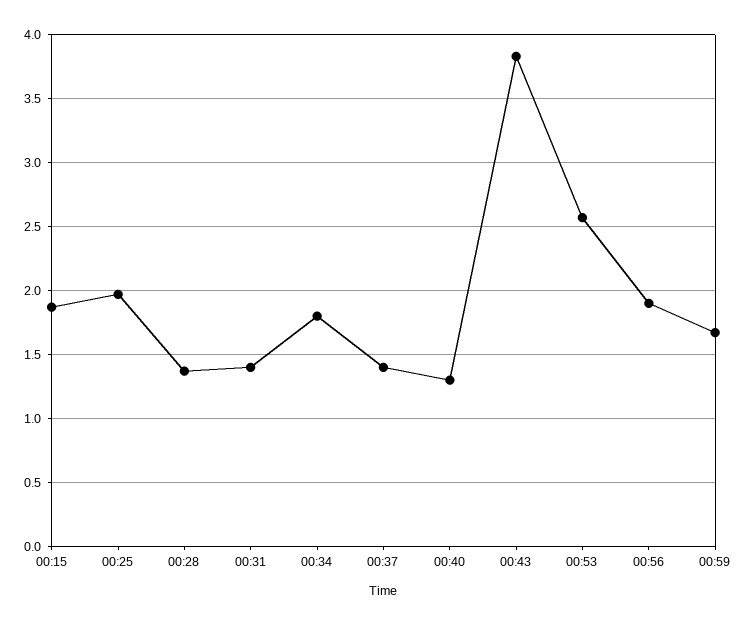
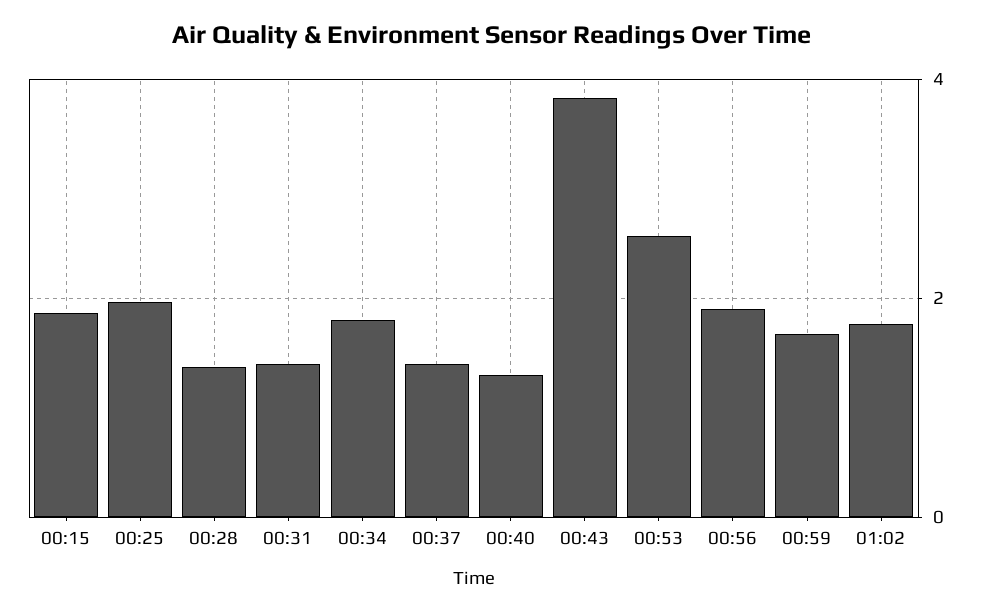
01:02: none -> 1.8

